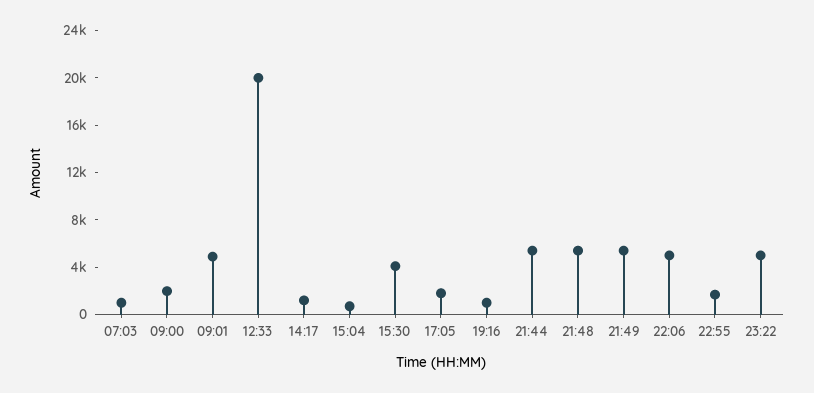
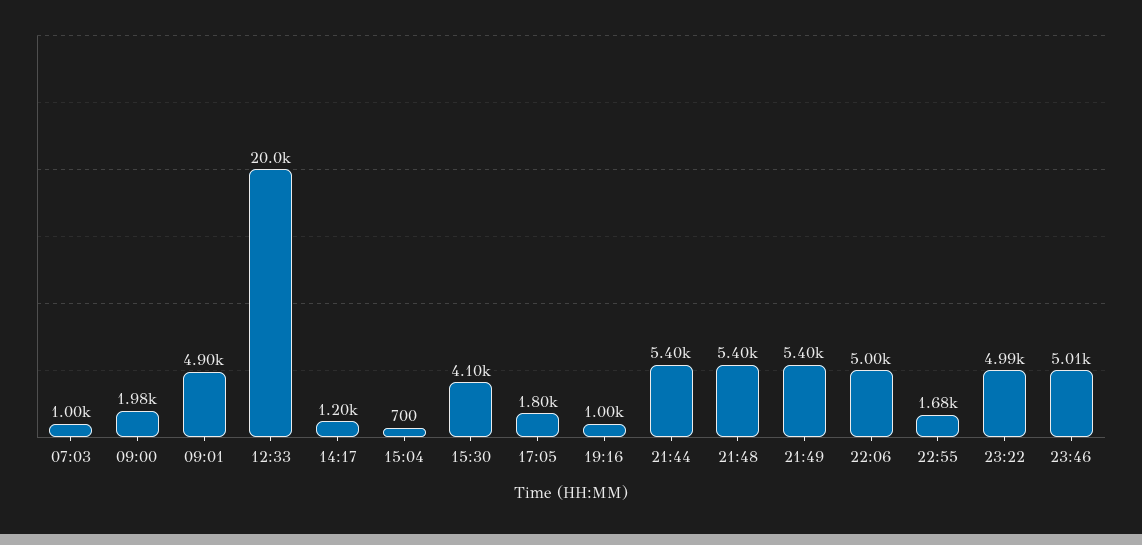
23:46: none -> 5010

